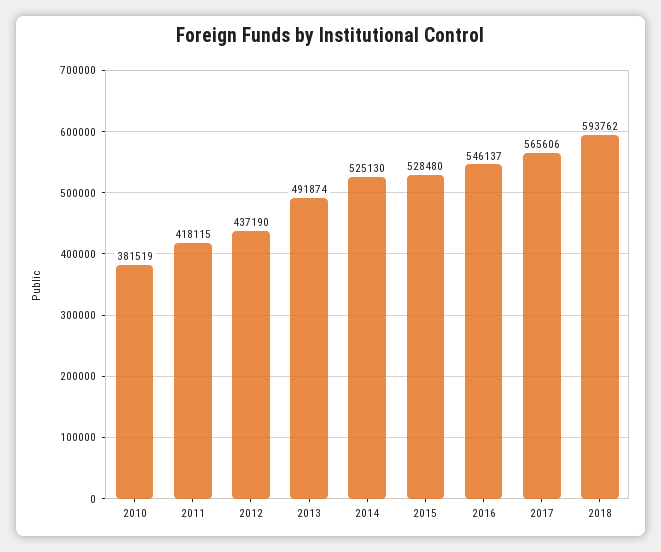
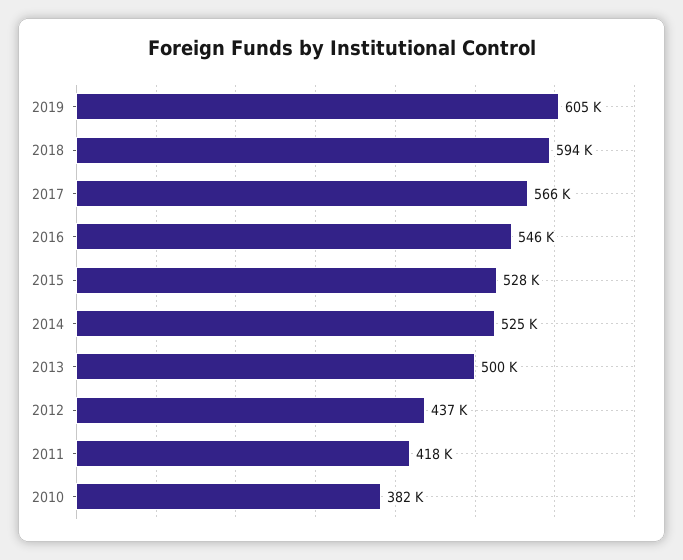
2013: 491874 -> 500000
2019: none -> 605000

